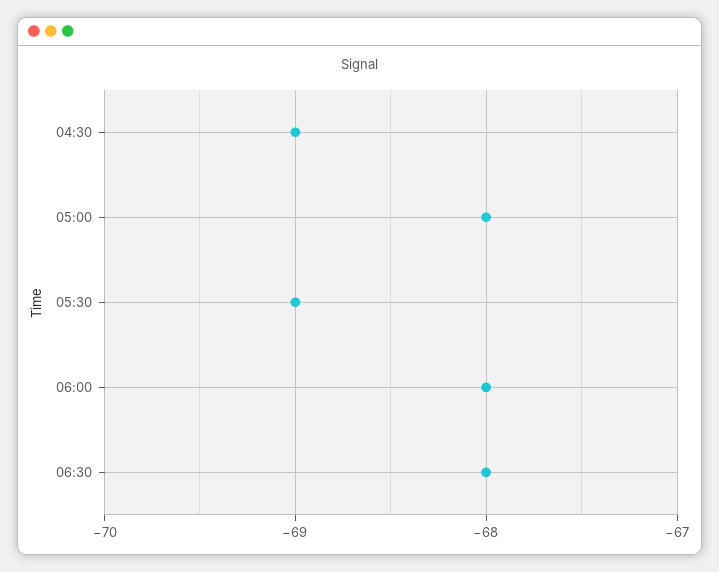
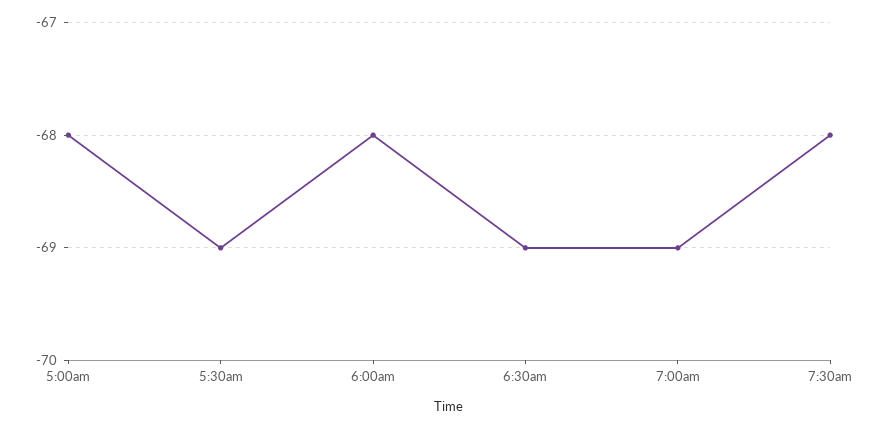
04:30: -69 -> none
06:30: -68 -> -69
7:00am: none -> -69
7:30am: none -> -68

